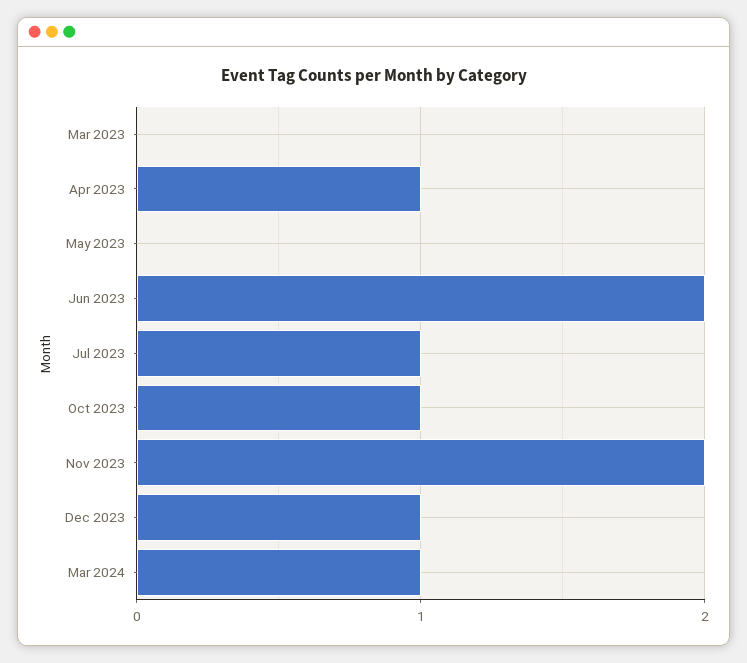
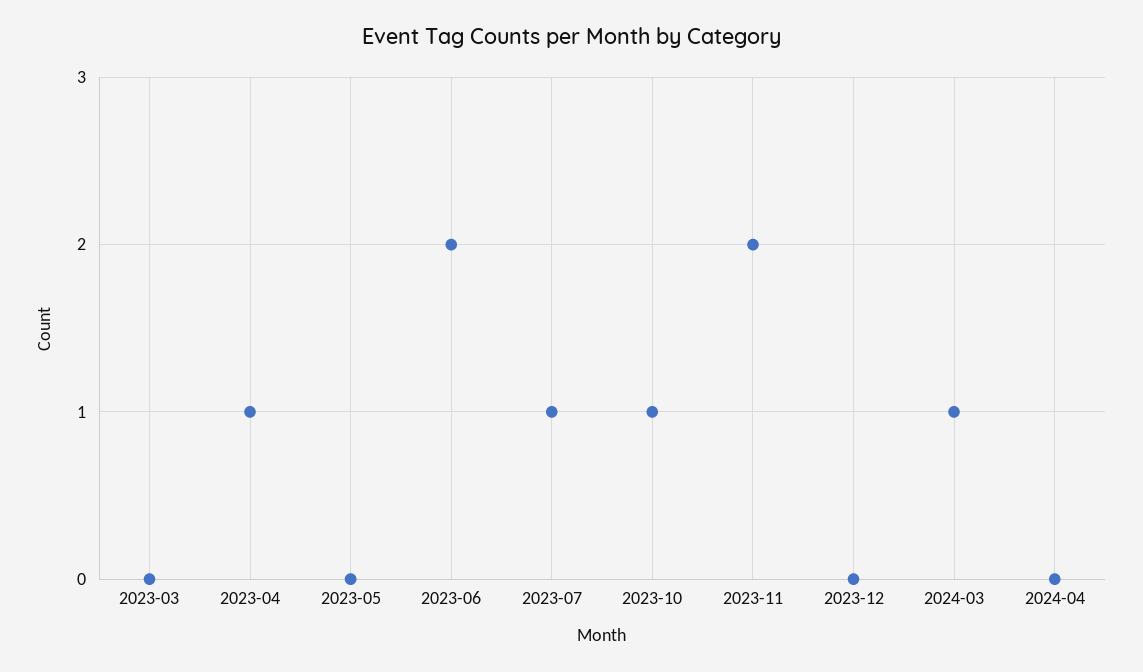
Dec 2023: 1 -> 0
2024-04: none -> 0

